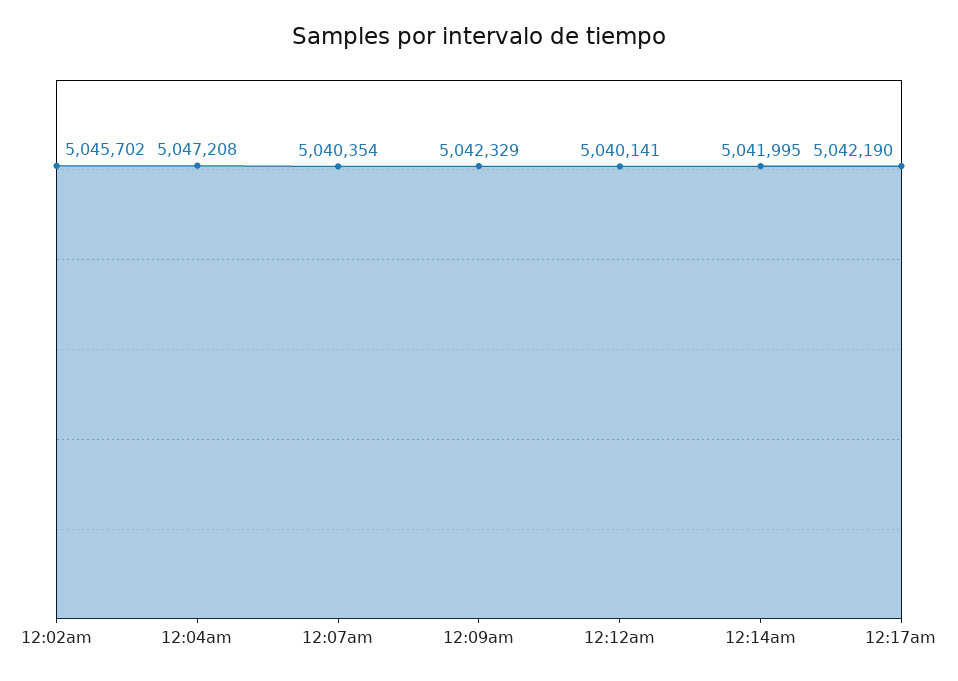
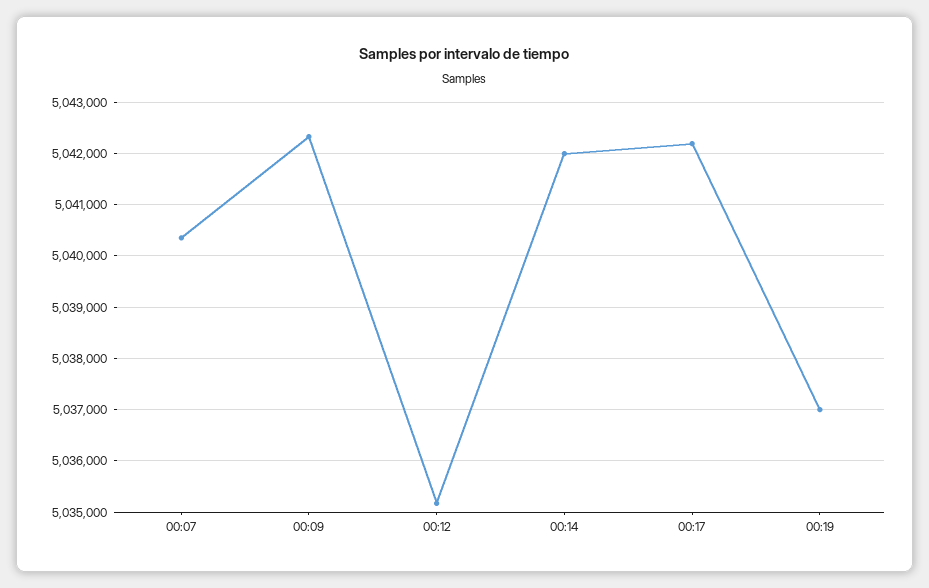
12:02am: 5045702 -> none
12:04am: 5047208 -> none
12:12am: 5040141 -> 5035200
00:19: none -> 5037000

